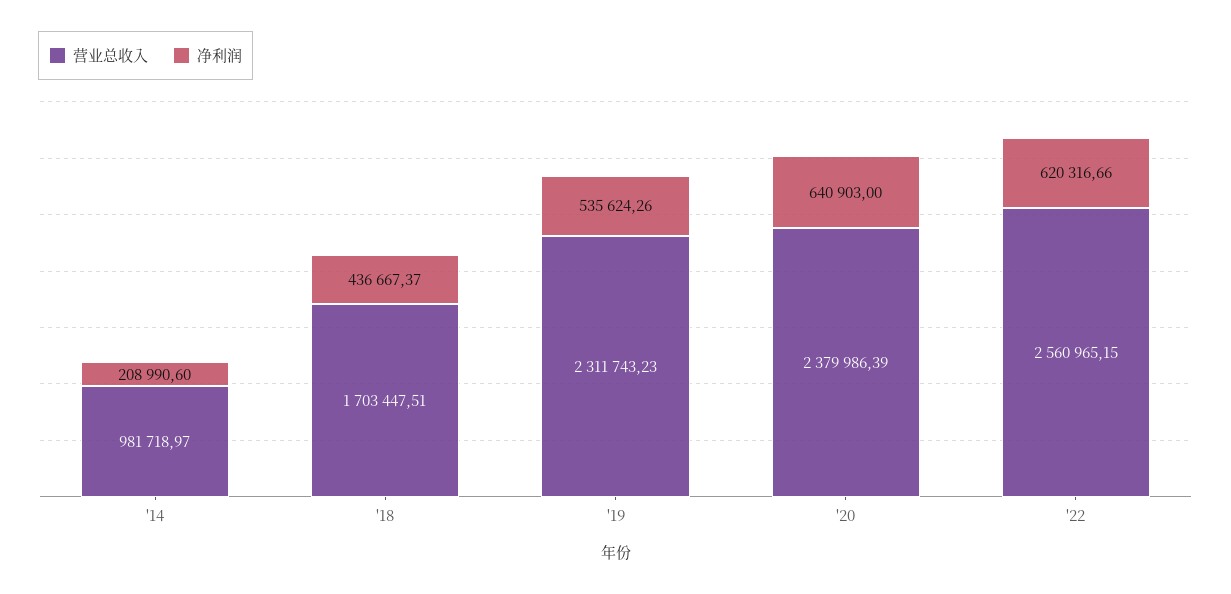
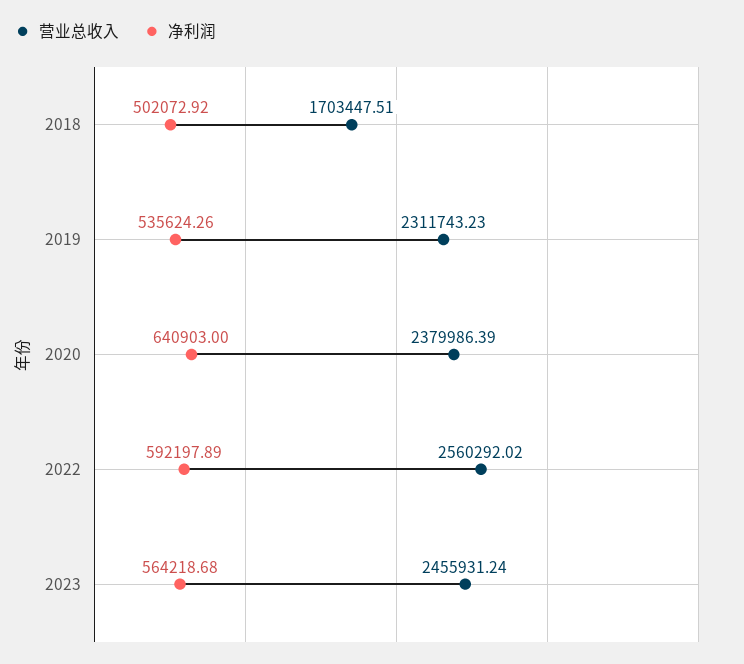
营业总收入, '14: 981718.97 -> none
净利润, '14: 208990.6 -> none
净利润, '18: 436667.37 -> 502072.92
营业总收入, '22: 2560965.15 -> 2560292.02
净利润, '22: 620316.66 -> 592197.89
营业总收入, 2023: none -> 2455931.24
净利润, 2023: none -> 564218.68

